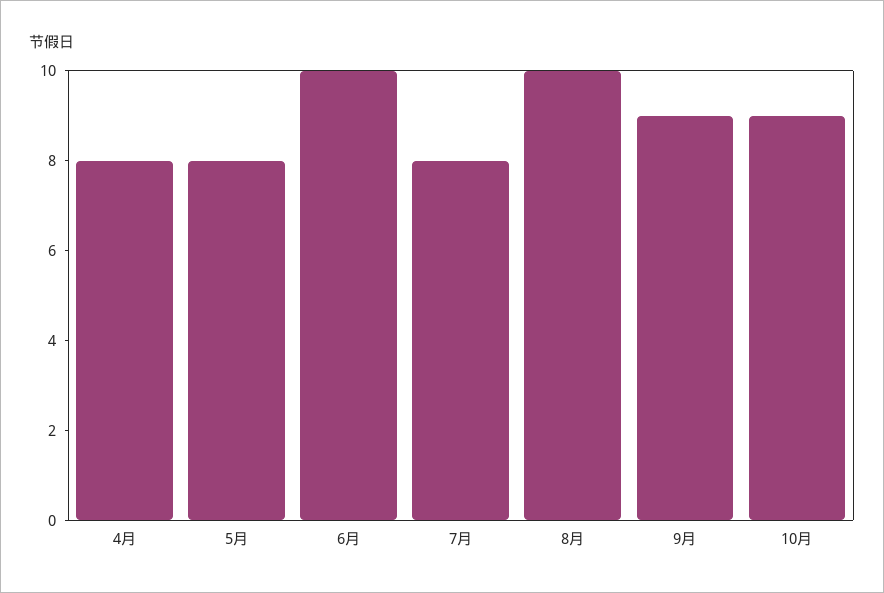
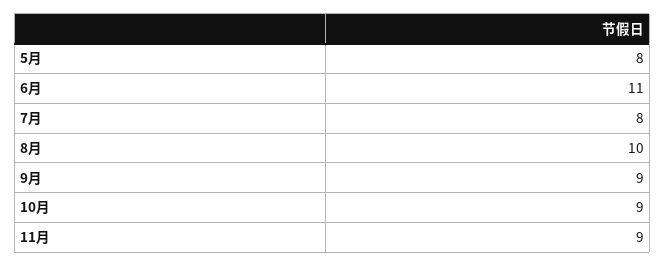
4月: 8 -> none
6月: 10 -> 11
11月: none -> 9

